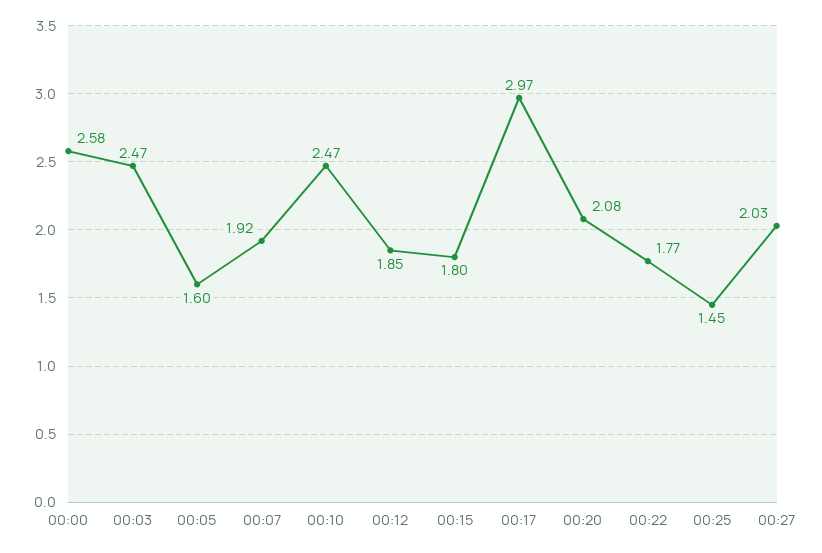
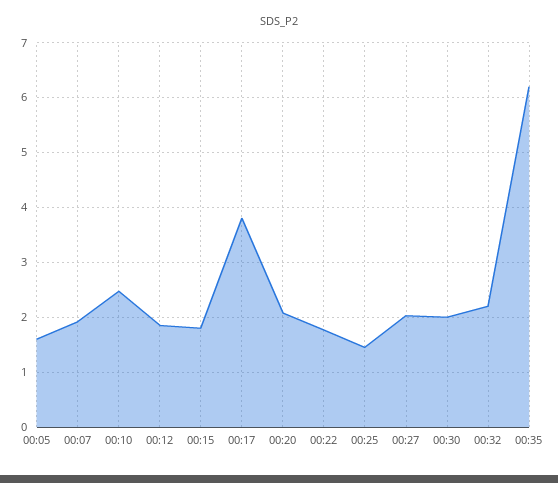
00:00: 2.58 -> none
00:03: 2.47 -> none
00:17: 2.97 -> 3.8
00:30: none -> 2
00:32: none -> 2.2
00:35: none -> 6.2

